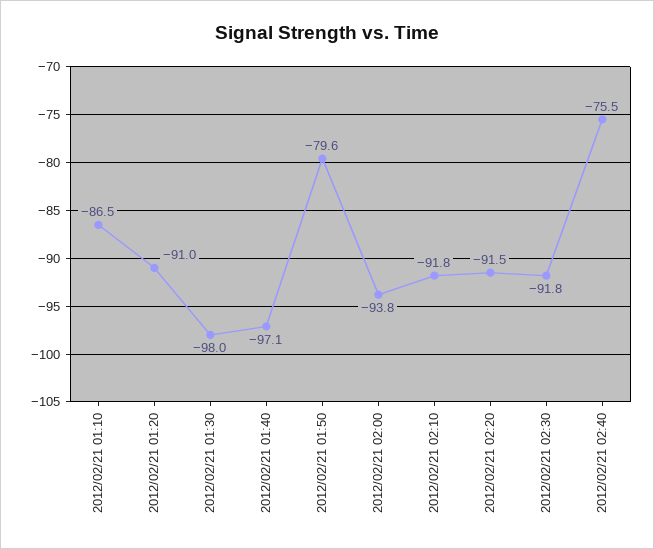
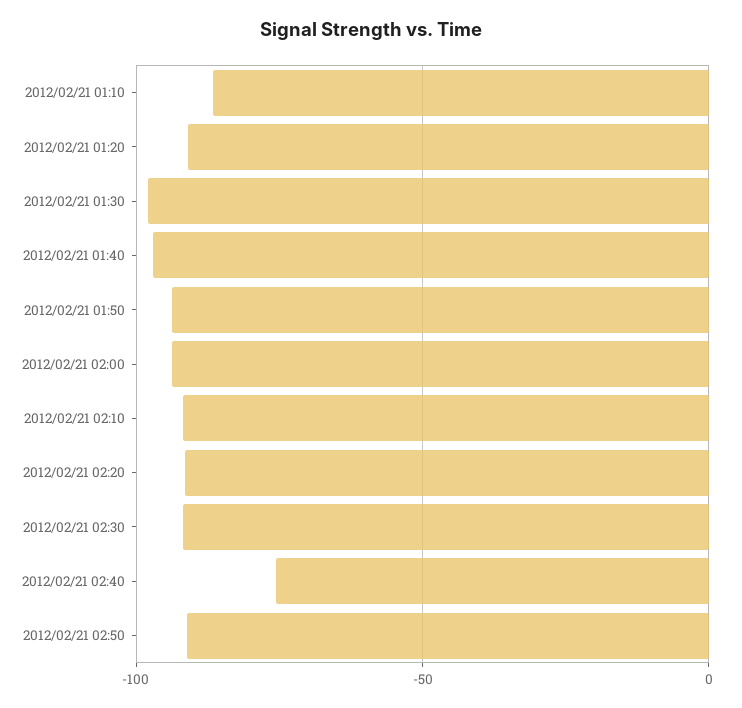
2012/02/21 01:50: -79.6 -> -95
2012/02/21 02:50: none -> -90

